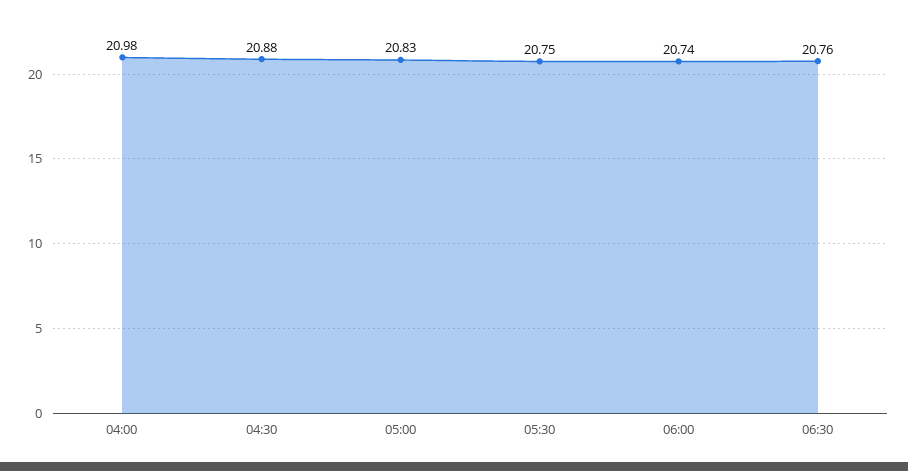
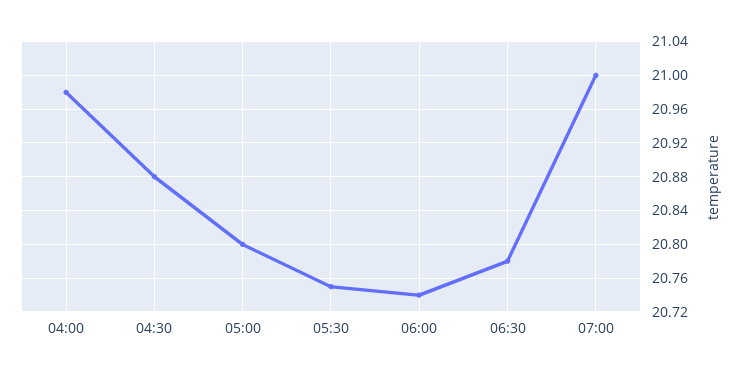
05:00: 20.83 -> 20.8
06:30: 20.76 -> 20.78
07:00: none -> 21

